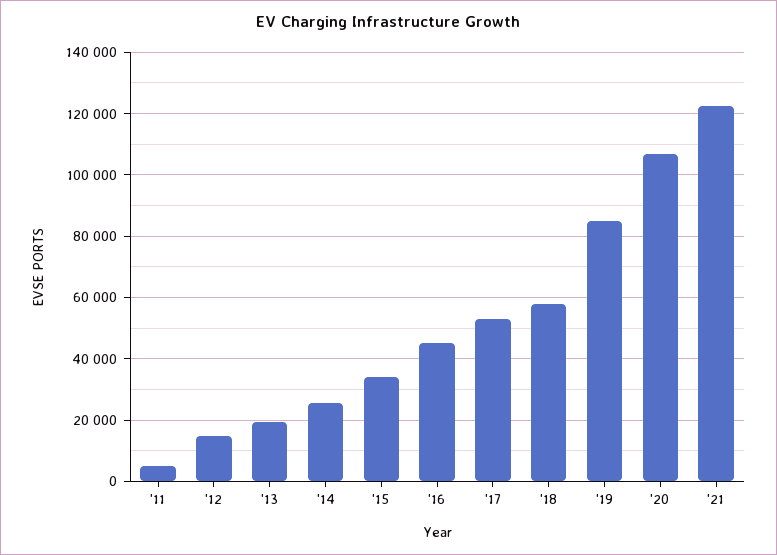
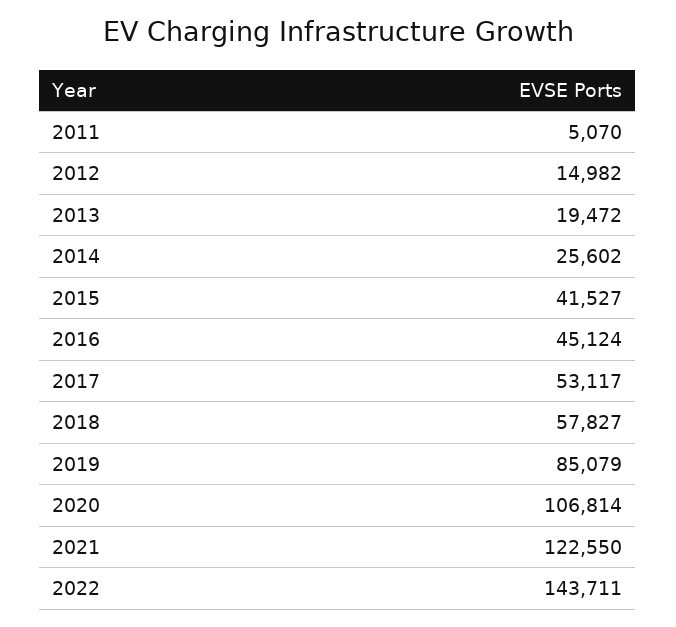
'15: 34000 -> 41527
2022: none -> 143711

